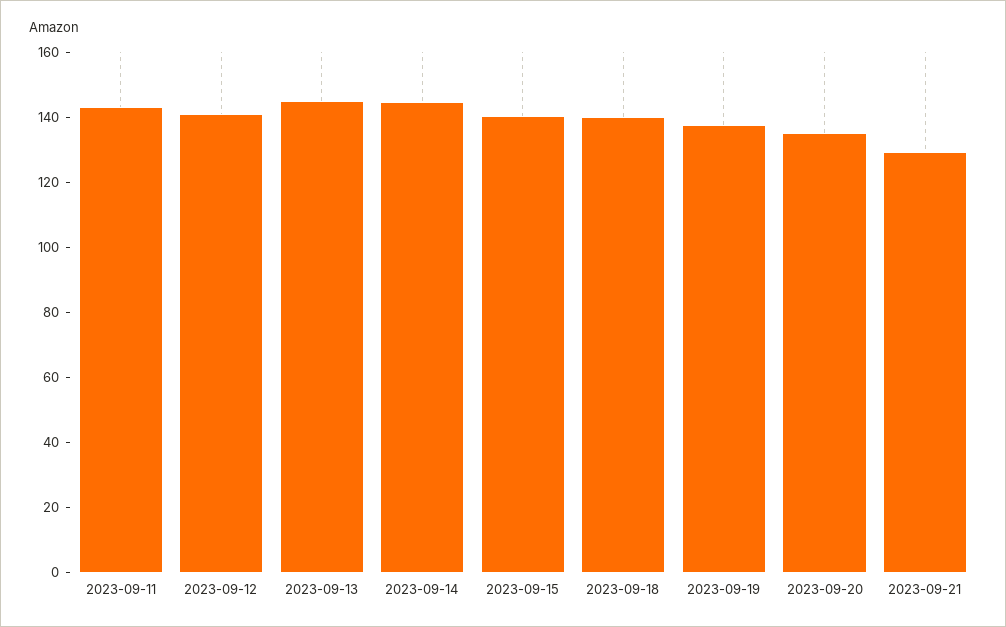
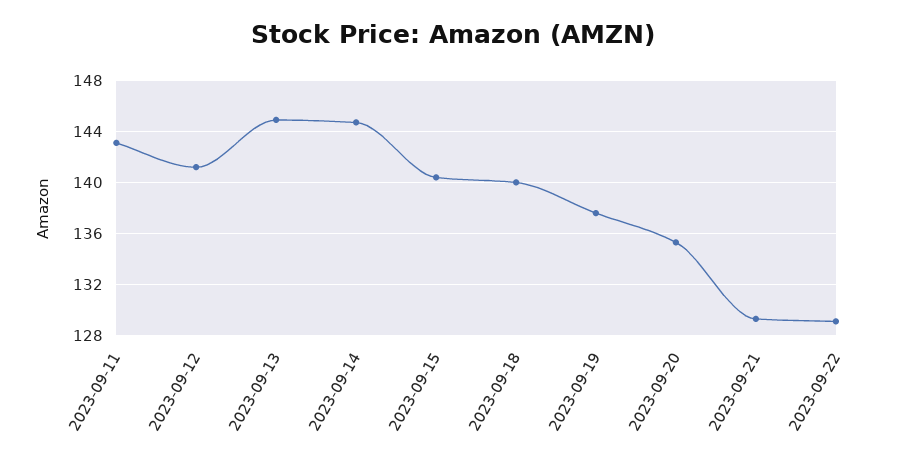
2023-09-22: none -> 129

